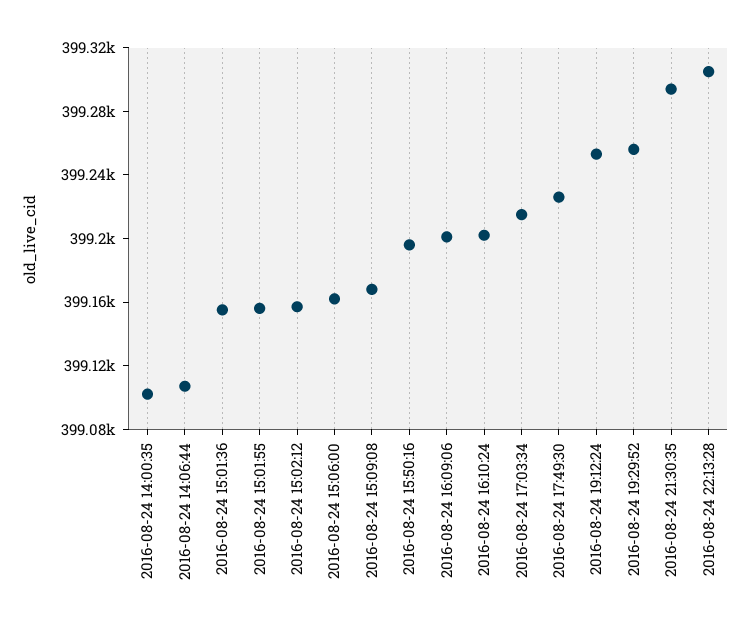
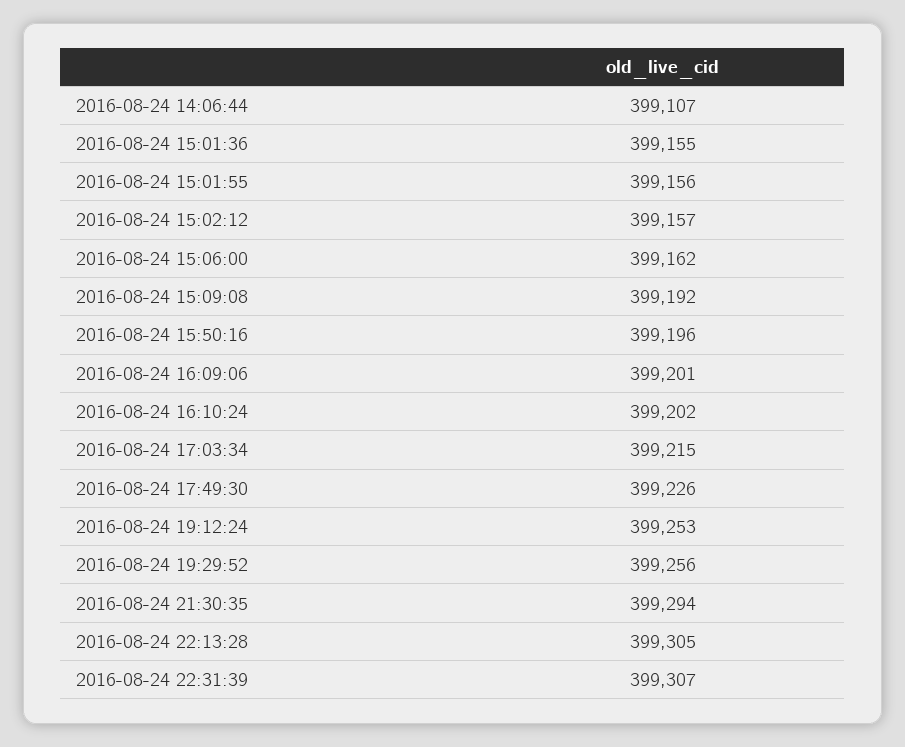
2016-08-24 14:00:35: 399100 -> none
2016-08-24 15:09:08: 399170 -> 399192
2016-08-24 22:31:39: none -> 399307

